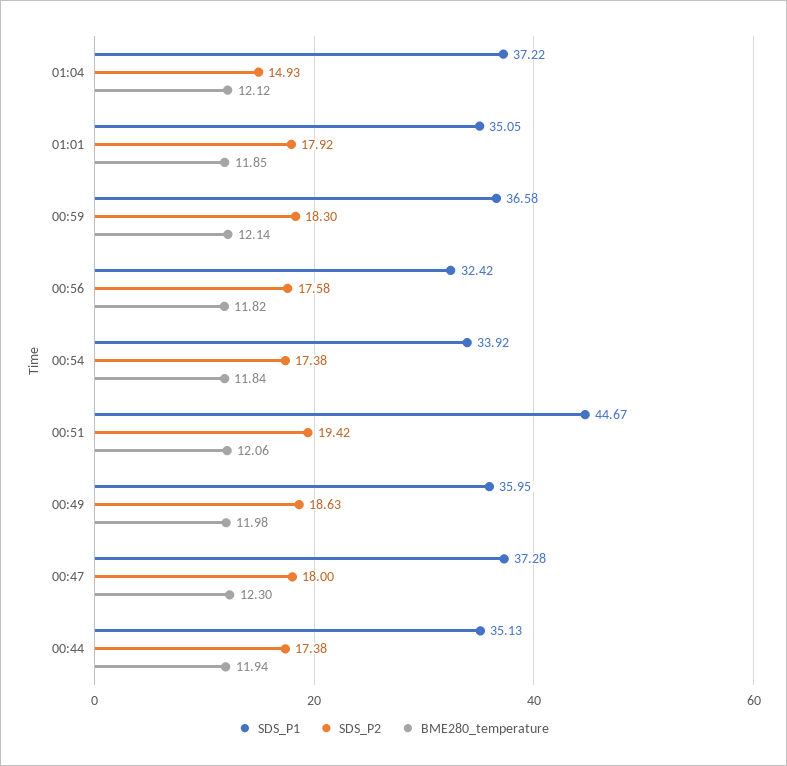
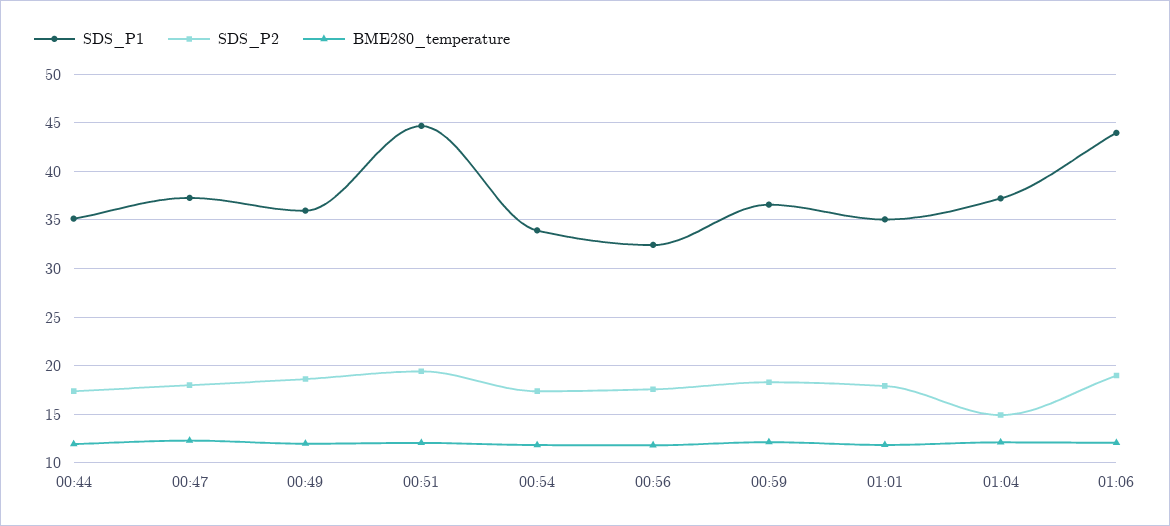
SDS_P1, 01:06: none -> 44
SDS_P2, 01:06: none -> 19
BME280_temperature, 01:06: none -> 12

